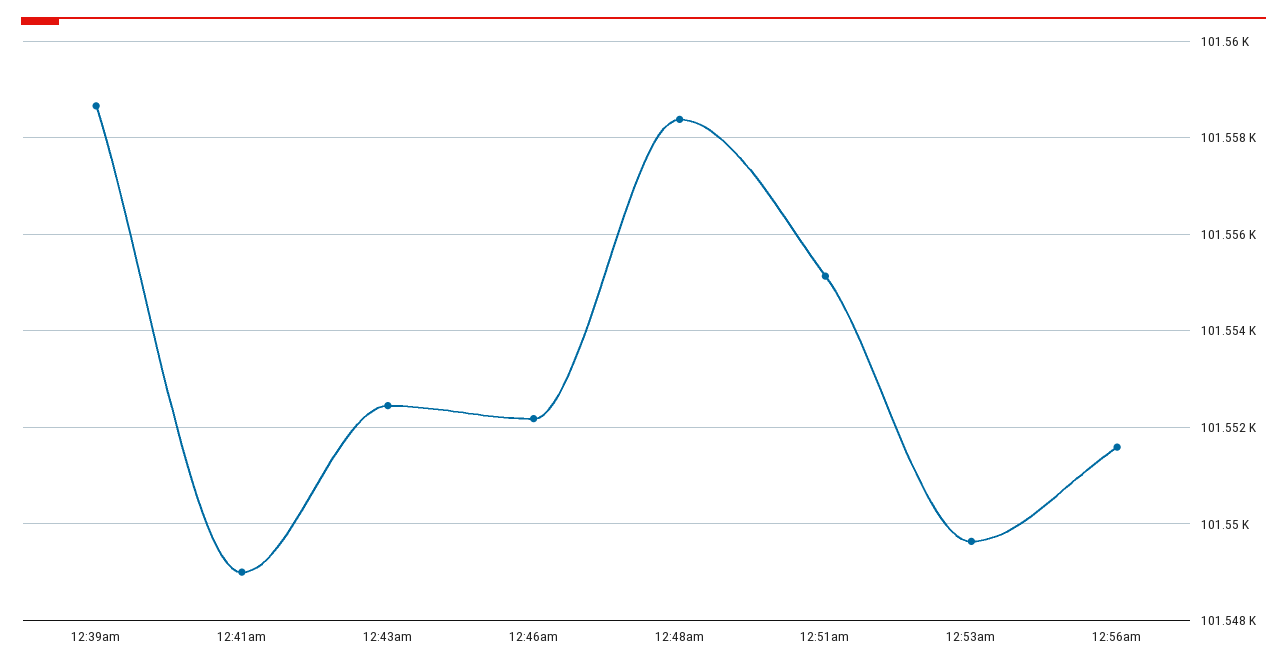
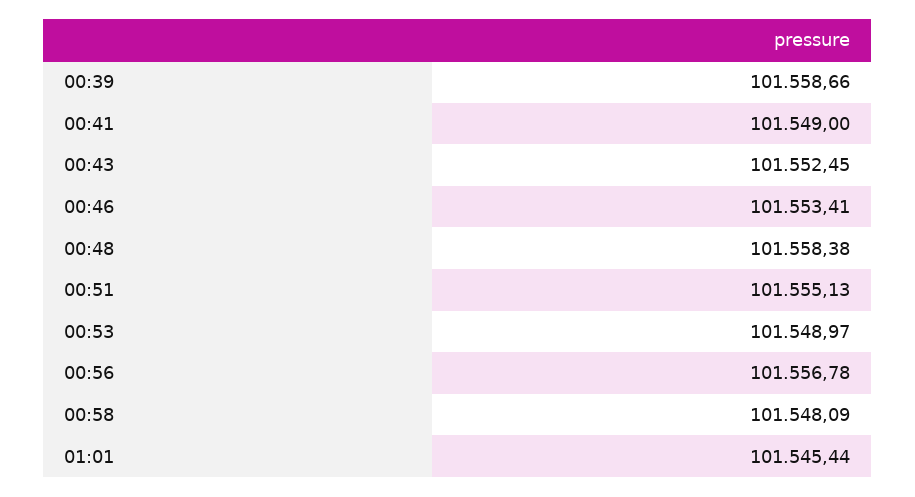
12:46am: 101552.2 -> 101553.41
12:53am: 101549.6 -> 101548.97
12:56am: 101551.6 -> 101556.78
00:58: none -> 101548.09
01:01: none -> 101545.44

